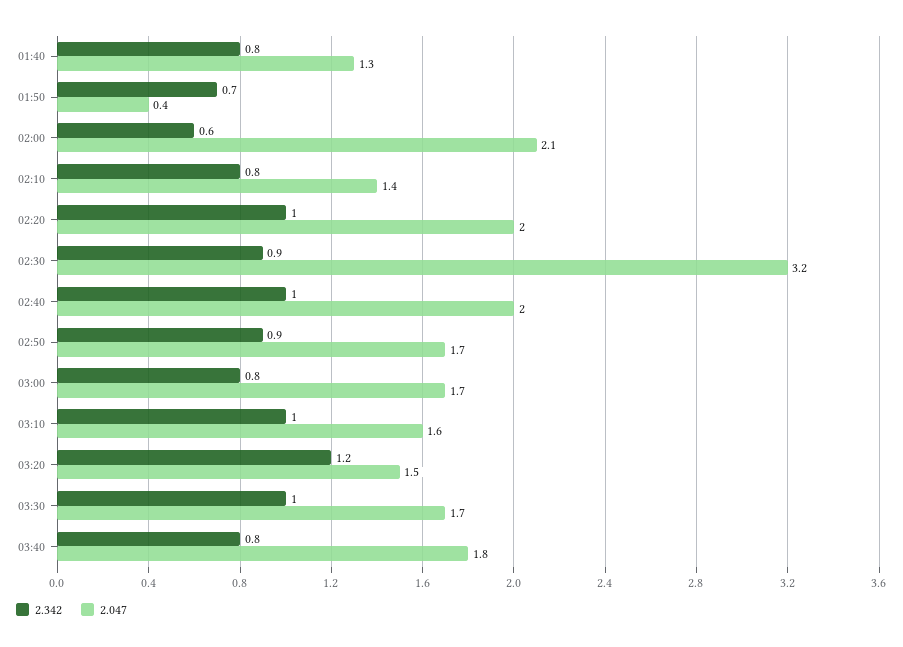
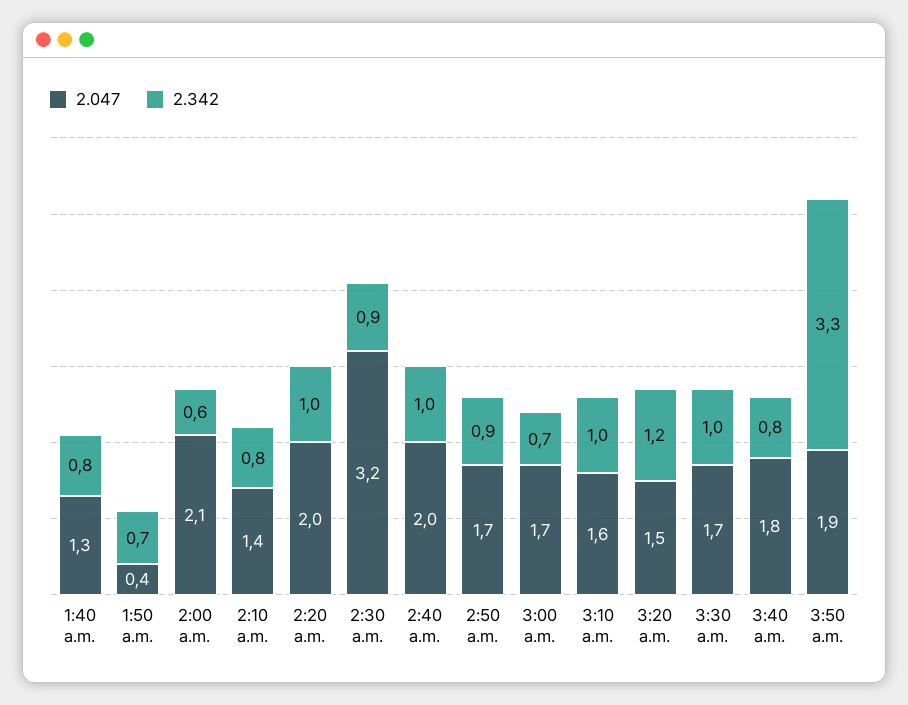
2.342, 03:00: 0.8 -> 0.7
2.047, 3:50 a.m.: none -> 1.9
2.342, 3:50 a.m.: none -> 3.3

